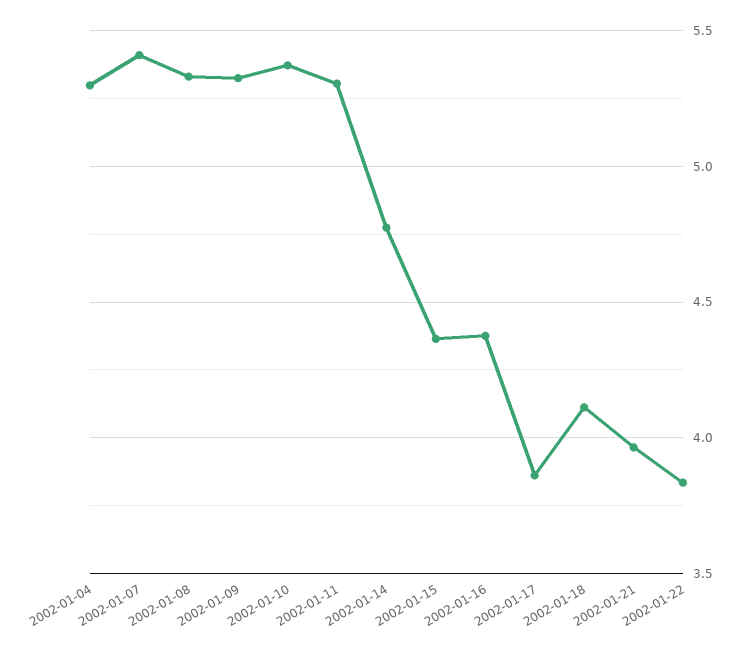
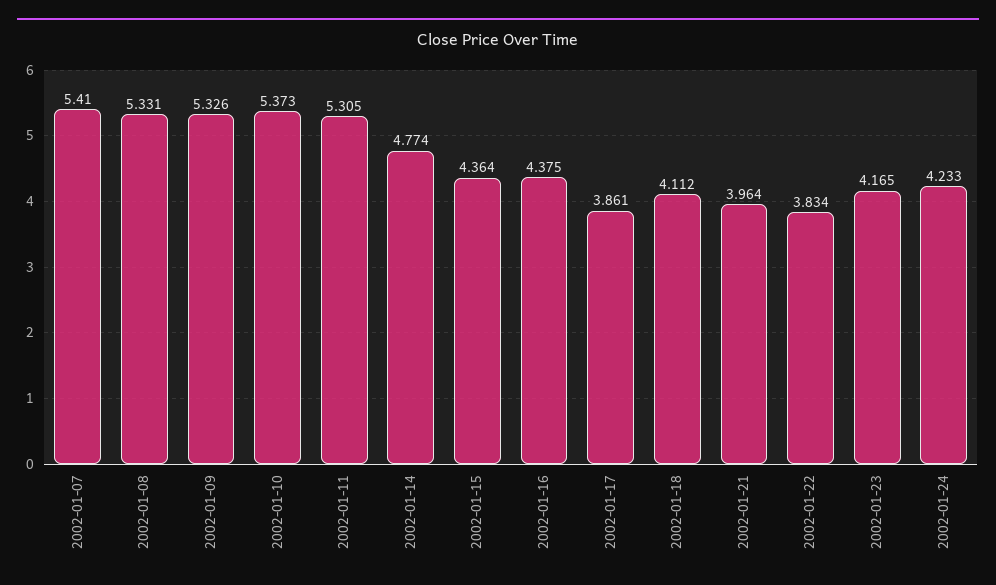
2002-01-04: 5.3 -> none
2002-01-23: none -> 4.165
2002-01-24: none -> 4.233

